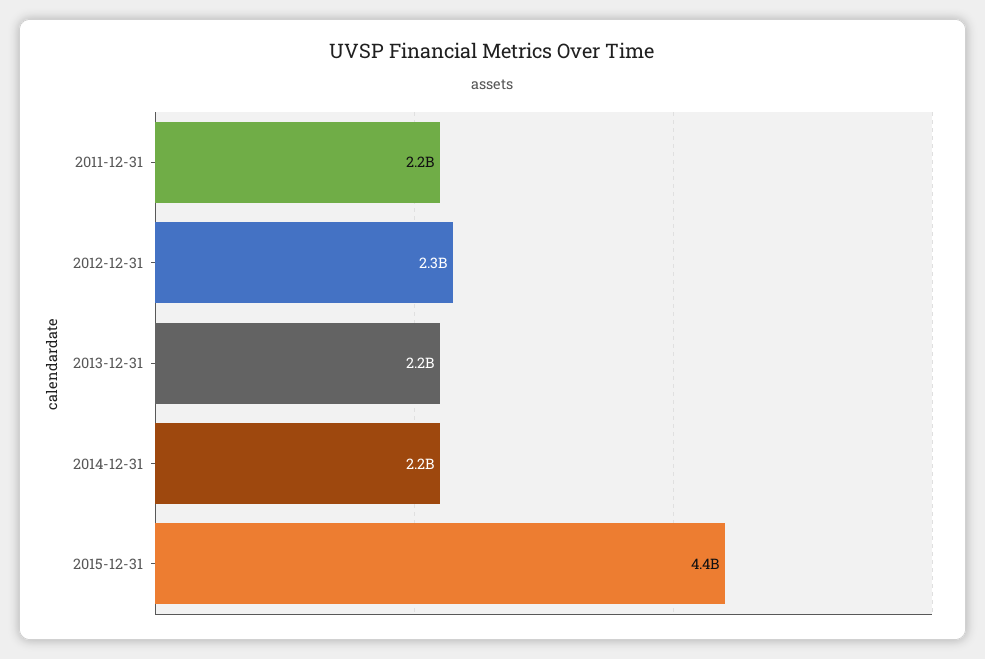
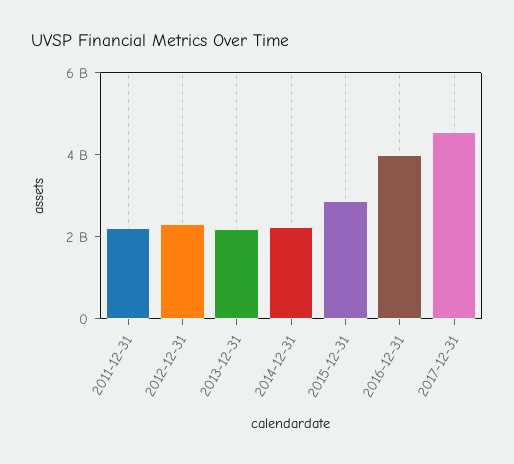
2015-12-31: 4400000000 -> 3000000000
2016-12-31: none -> 4000000000
2017-12-31: none -> 4500000000

